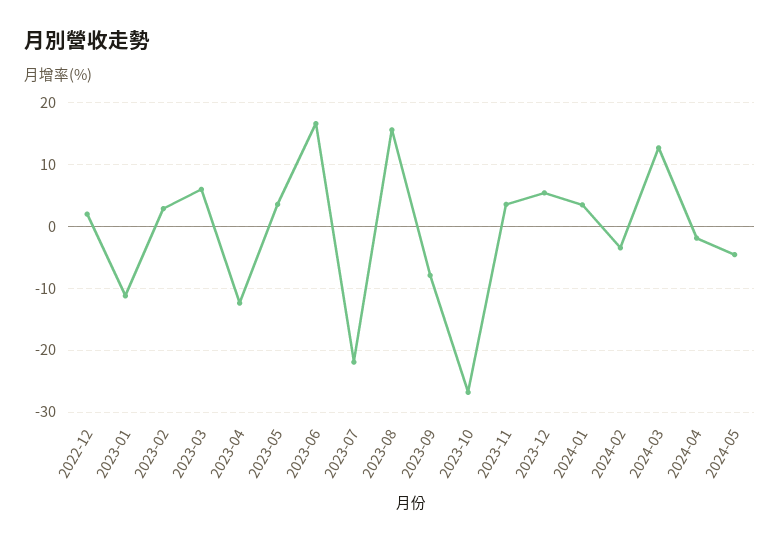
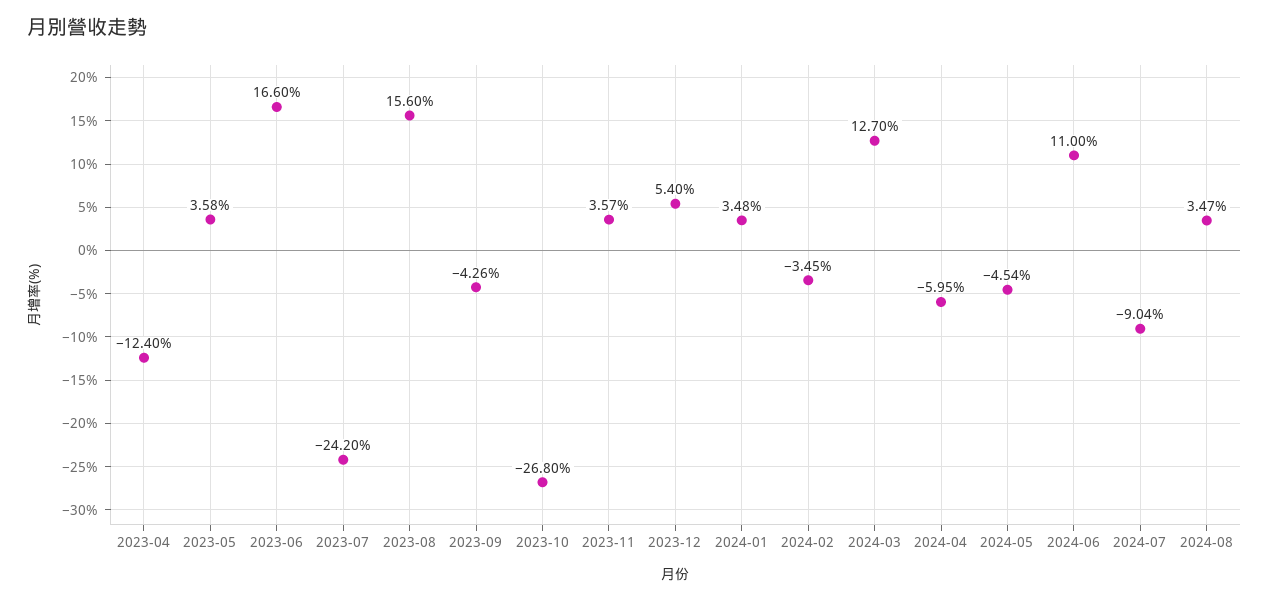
2022-12: 2 -> none
2023-01: -11 -> none
2023-02: 3 -> none
2023-03: 6 -> none
2023-07: -22 -> -24.2
2023-09: -8 -> -4.26
2024-04: -2 -> -5.95
2024-06: none -> 11
2024-07: none -> -9.04
2024-08: none -> 3.47

